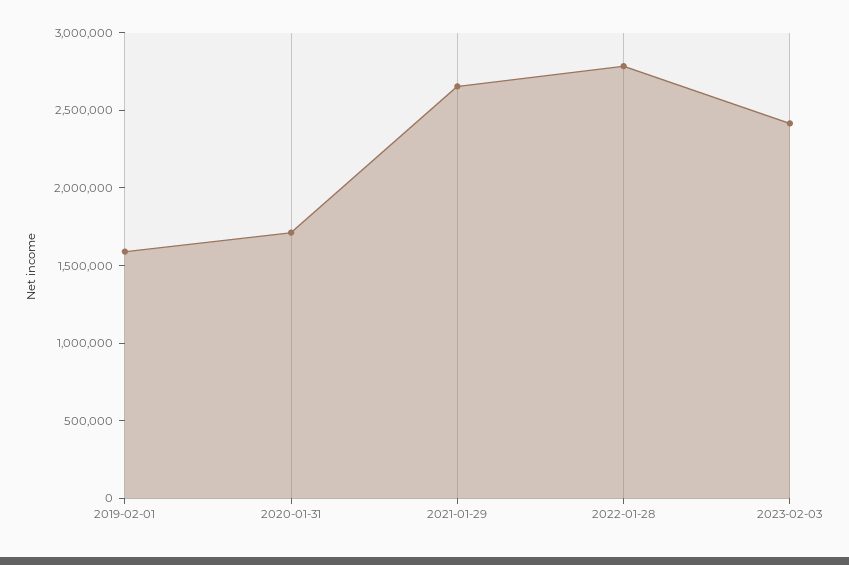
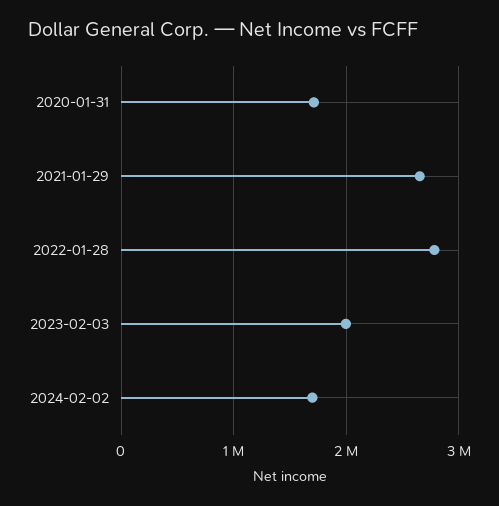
2019-02-01: 1600000 -> none
2023-02-03: 2400000 -> 2000000
2024-02-02: none -> 1700000

